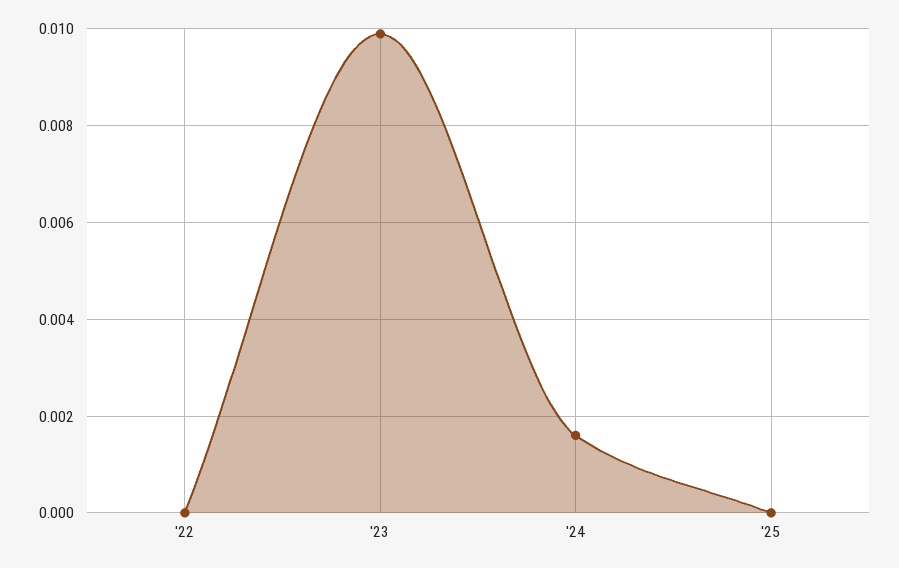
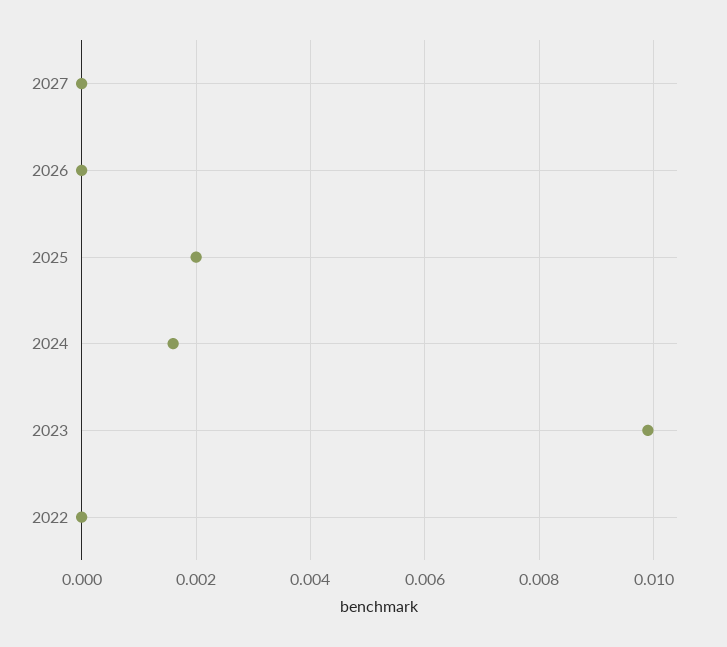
'25: 0 -> 0.002
2027: none -> 0
2026: none -> 0

